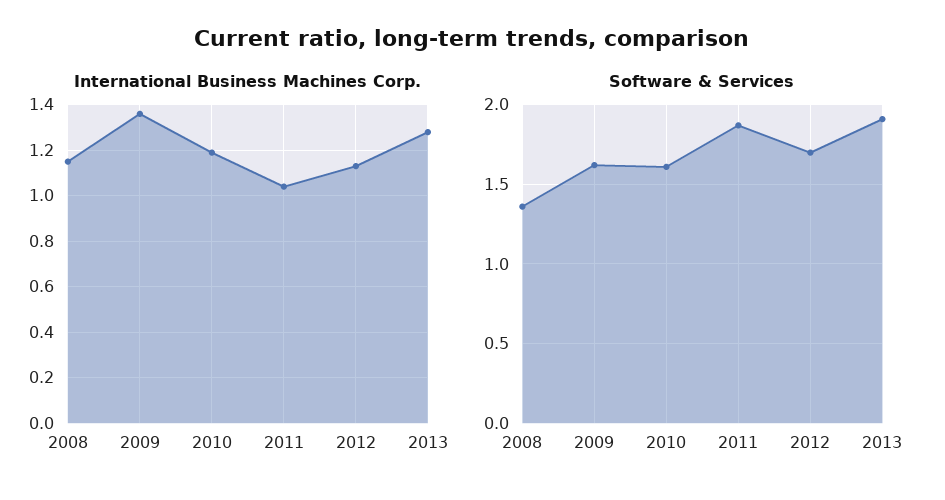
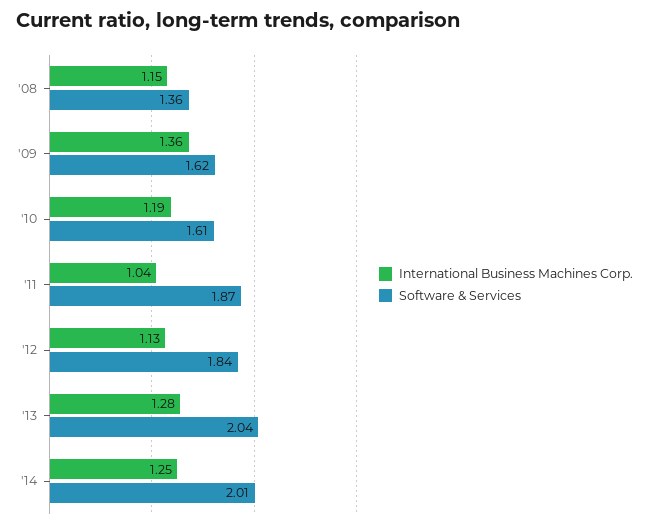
Software & Services, 2012: 1.7 -> 1.84
Software & Services, 2013: 1.9 -> 2.04
International Business Machines Corp., '14: none -> 1.25
Software & Services, '14: none -> 2.01

